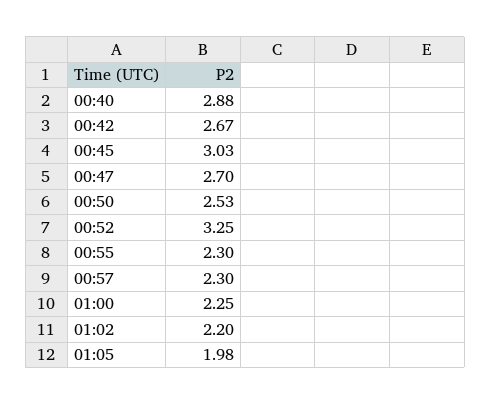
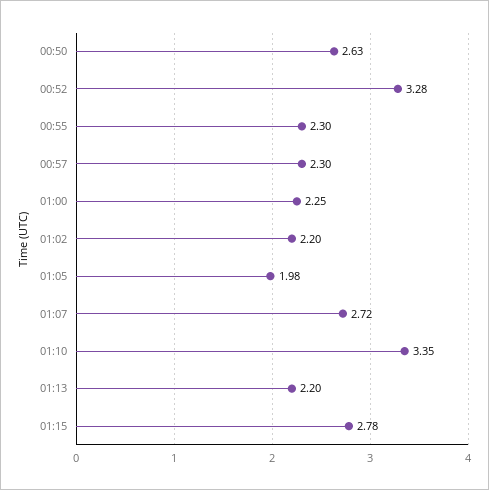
00:40: 2.88 -> none
00:42: 2.67 -> none
00:45: 3.03 -> none
00:47: 2.7 -> none
00:50: 2.53 -> 2.63
00:52: 3.25 -> 3.28
01:07: none -> 2.72
01:10: none -> 3.35
01:13: none -> 2.2
01:15: none -> 2.78

